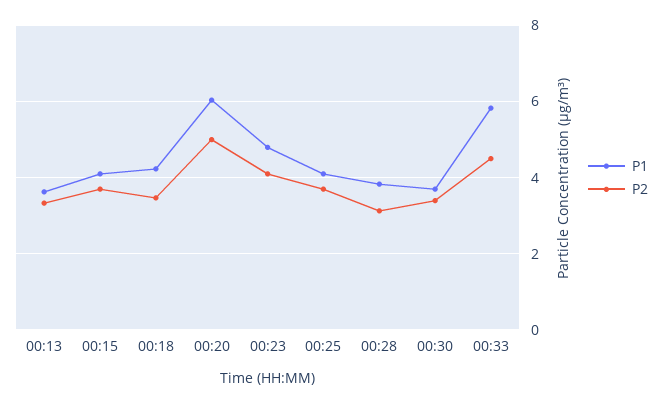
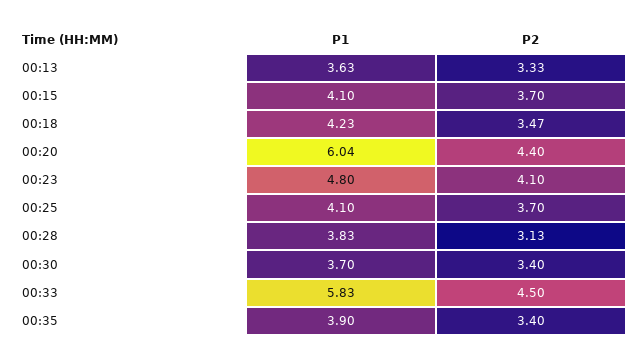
P2, 00:20: 5 -> 4.4
P1, 00:35: none -> 3.9
P2, 00:35: none -> 3.4

